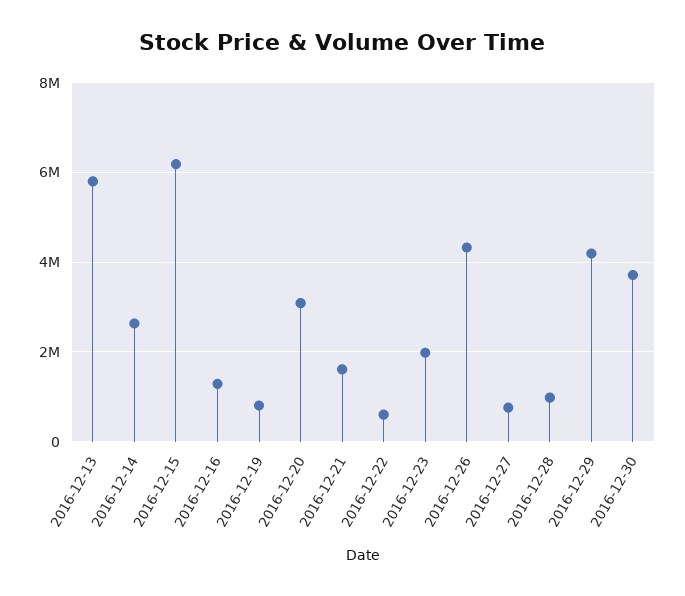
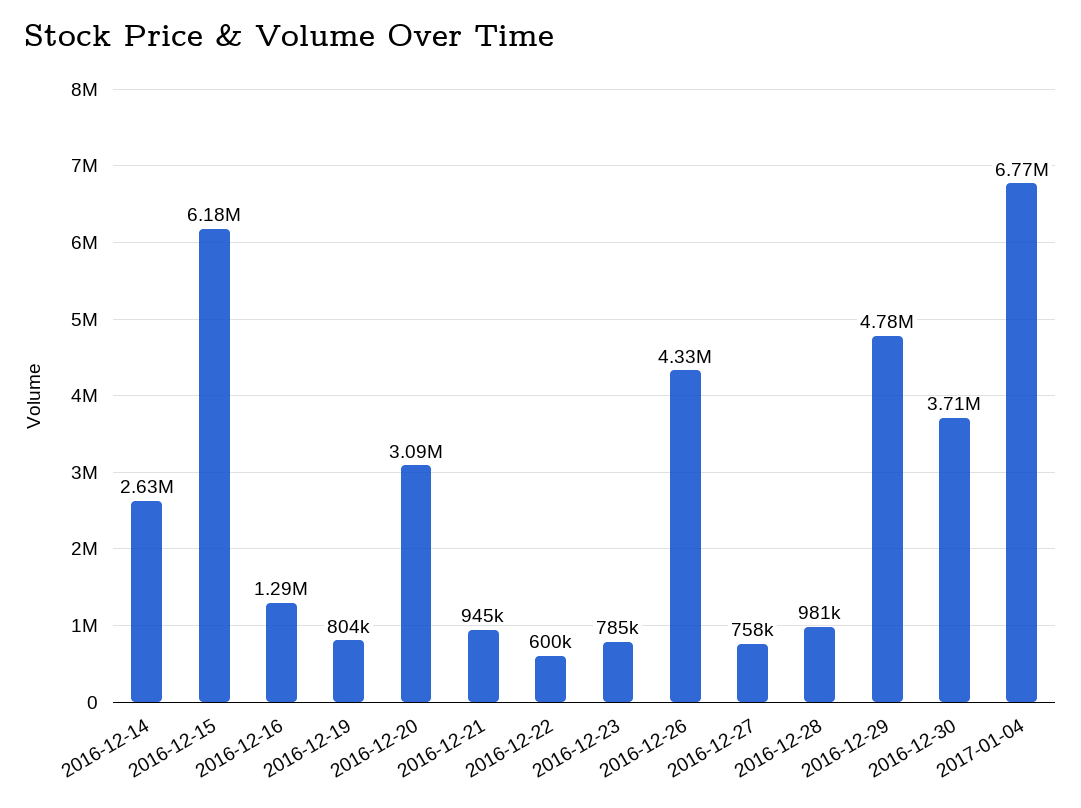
2016-12-13: 5800000 -> none
2016-12-21: 1600000 -> 945000
2016-12-23: 2000000 -> 785000
2016-12-29: 4200000 -> 4780000
2017-01-04: none -> 6770000

